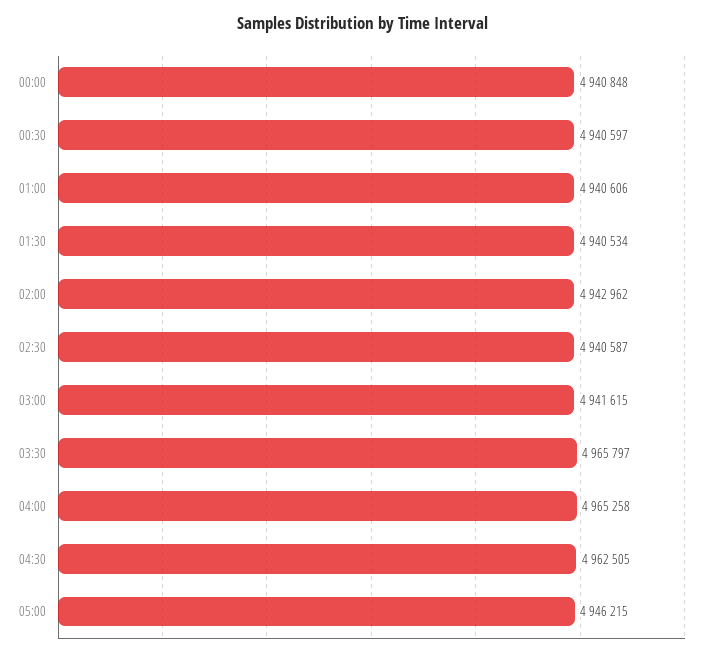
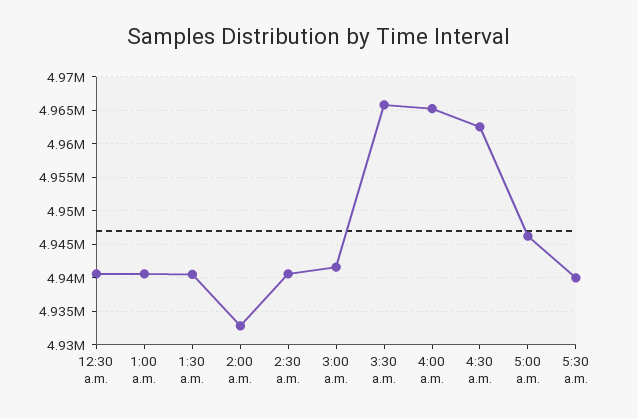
00:00: 4940848 -> none
02:00: 4942962 -> 4933000
5:30 a.m.: none -> 4940000

